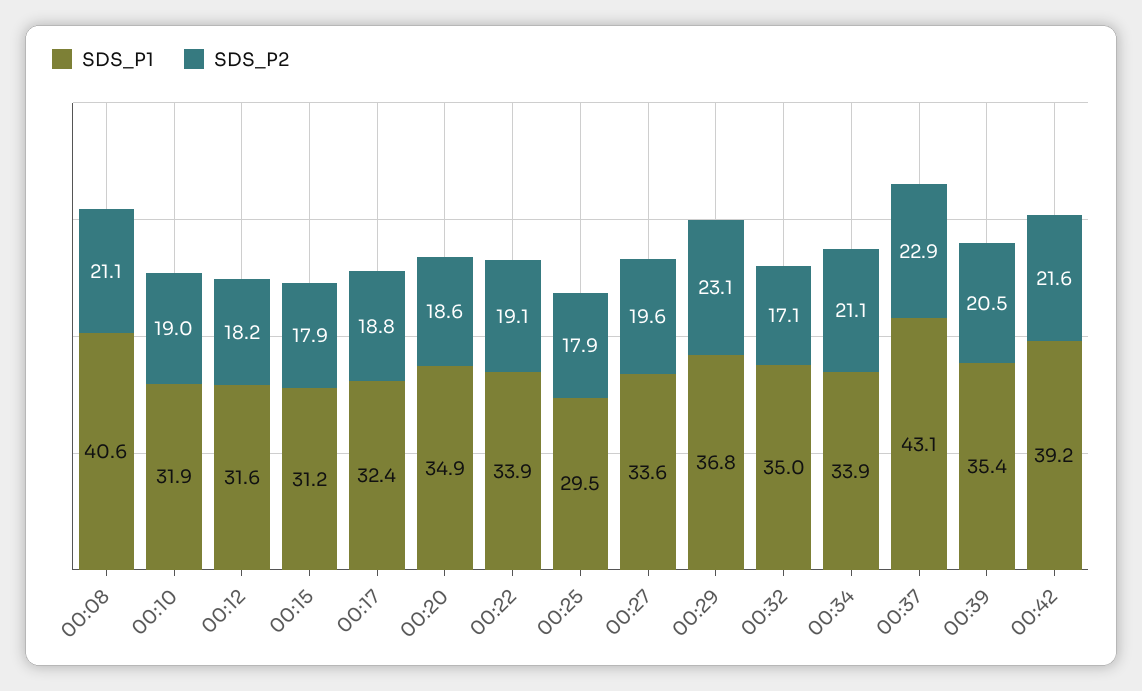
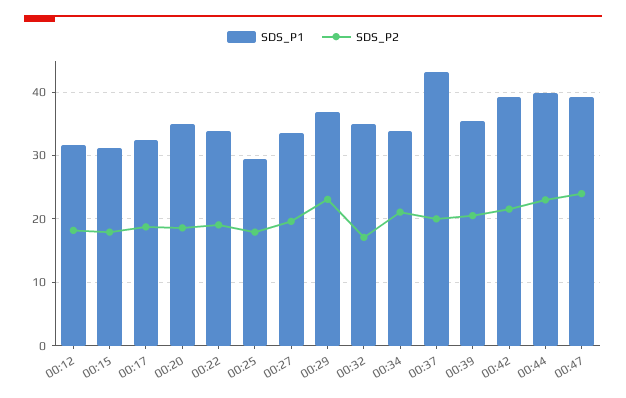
SDS_P1, 00:08: 40.6 -> none
SDS_P2, 00:08: 21.1 -> none
SDS_P1, 00:10: 31.9 -> none
SDS_P2, 00:10: 19 -> none
SDS_P2, 00:37: 22.9 -> 20
SDS_P1, 00:44: none -> 40
SDS_P2, 00:44: none -> 23
SDS_P1, 00:47: none -> 39
SDS_P2, 00:47: none -> 24

